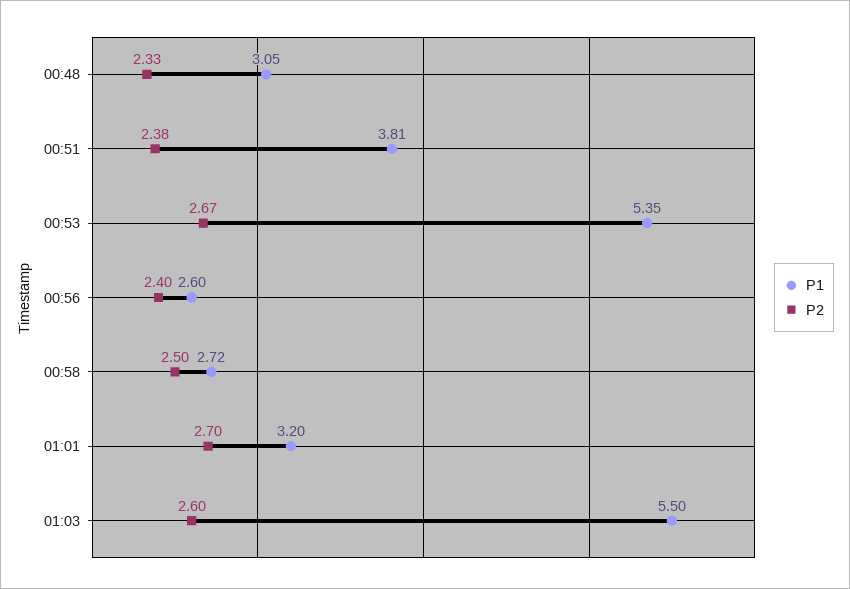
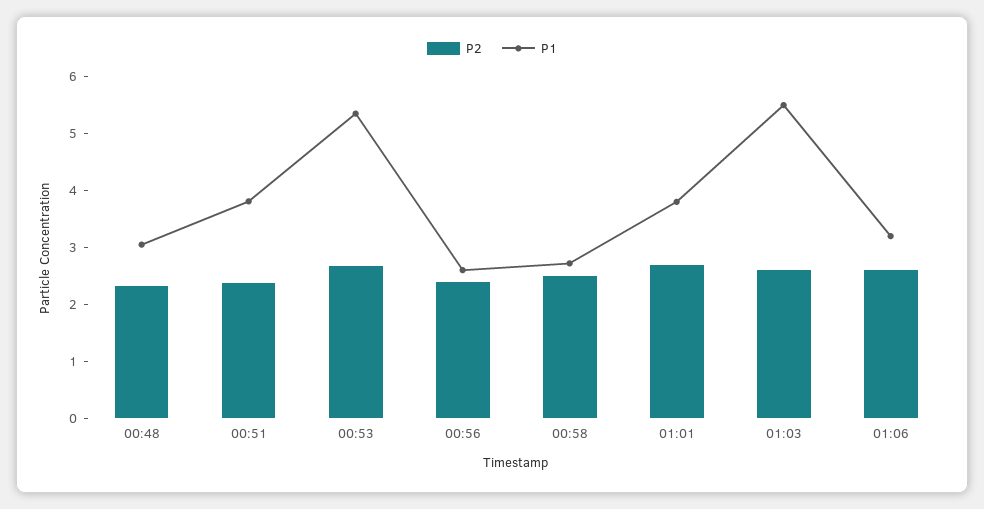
P1, 01:01: 3.2 -> 3.8
P2, 01:06: none -> 2.6
P1, 01:06: none -> 3.2

